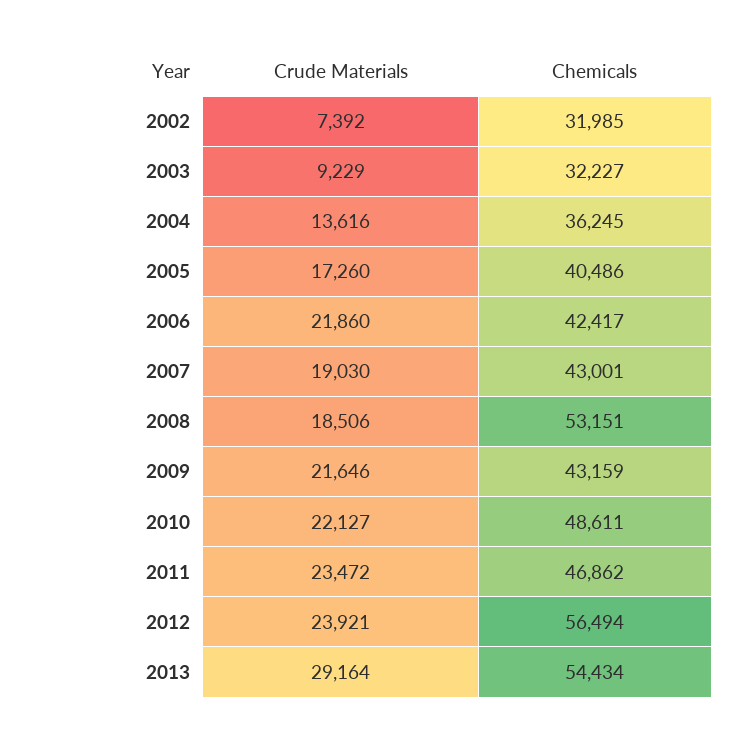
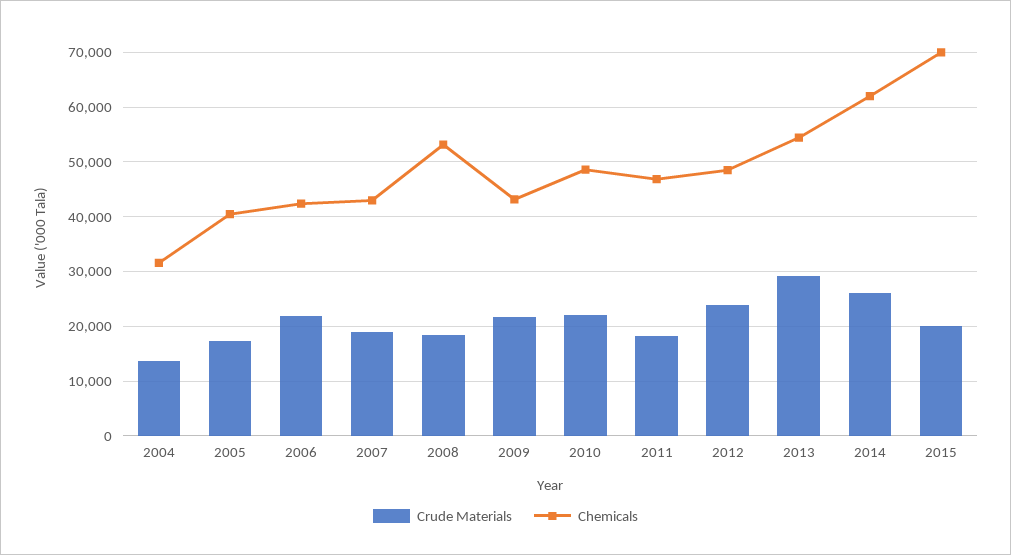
Crude Materials, 2002: 7392 -> none
Chemicals, 2002: 31985 -> none
Crude Materials, 2003: 9229 -> none
Chemicals, 2003: 32227 -> none
Chemicals, 2004: 36245 -> 32000
Crude Materials, 2011: 23472 -> 18000
Chemicals, 2012: 56494 -> 48000
Crude Materials, 2014: none -> 26000
Chemicals, 2014: none -> 62000
Crude Materials, 2015: none -> 20000
Chemicals, 2015: none -> 70000

